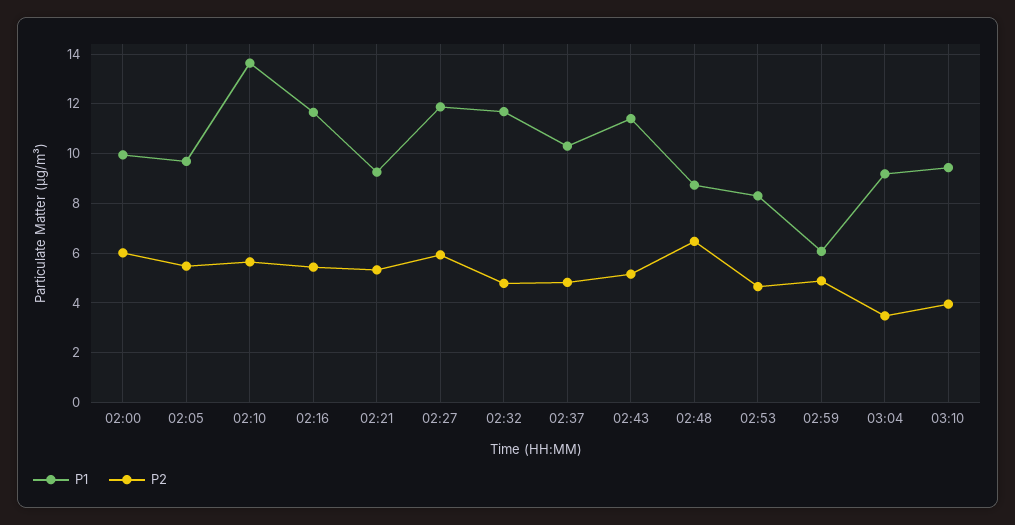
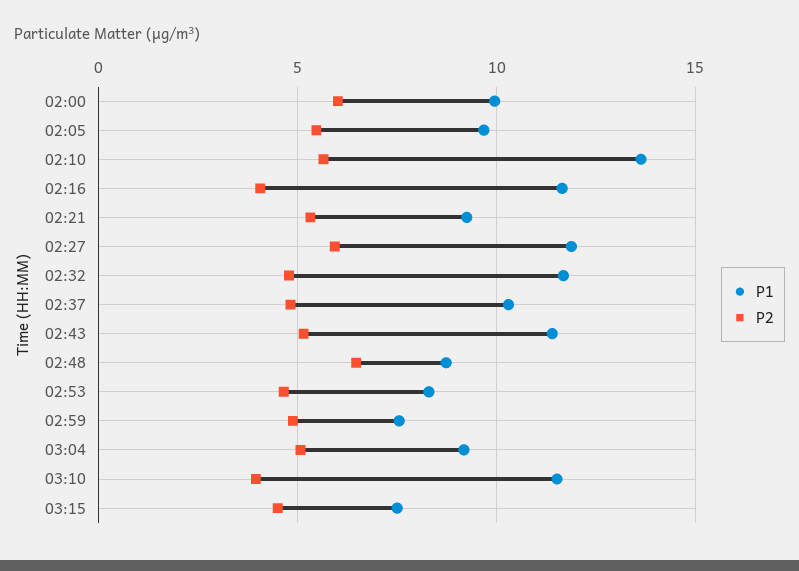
P2, 02:16: 5.5 -> 4
P1, 02:59: 6 -> 7.5
P2, 03:04: 3.5 -> 5
P1, 03:10: 9.5 -> 11.5
P1, 03:15: none -> 7.5
P2, 03:15: none -> 4.5

